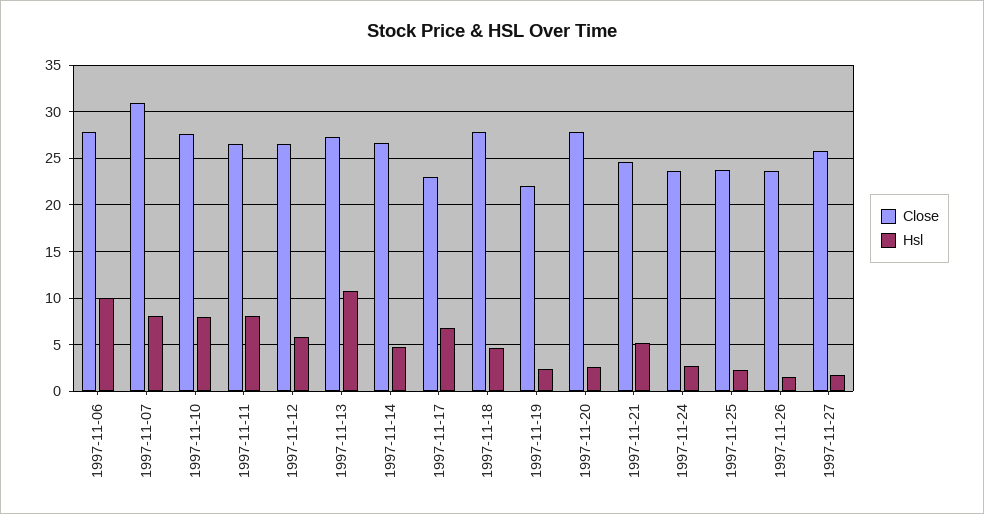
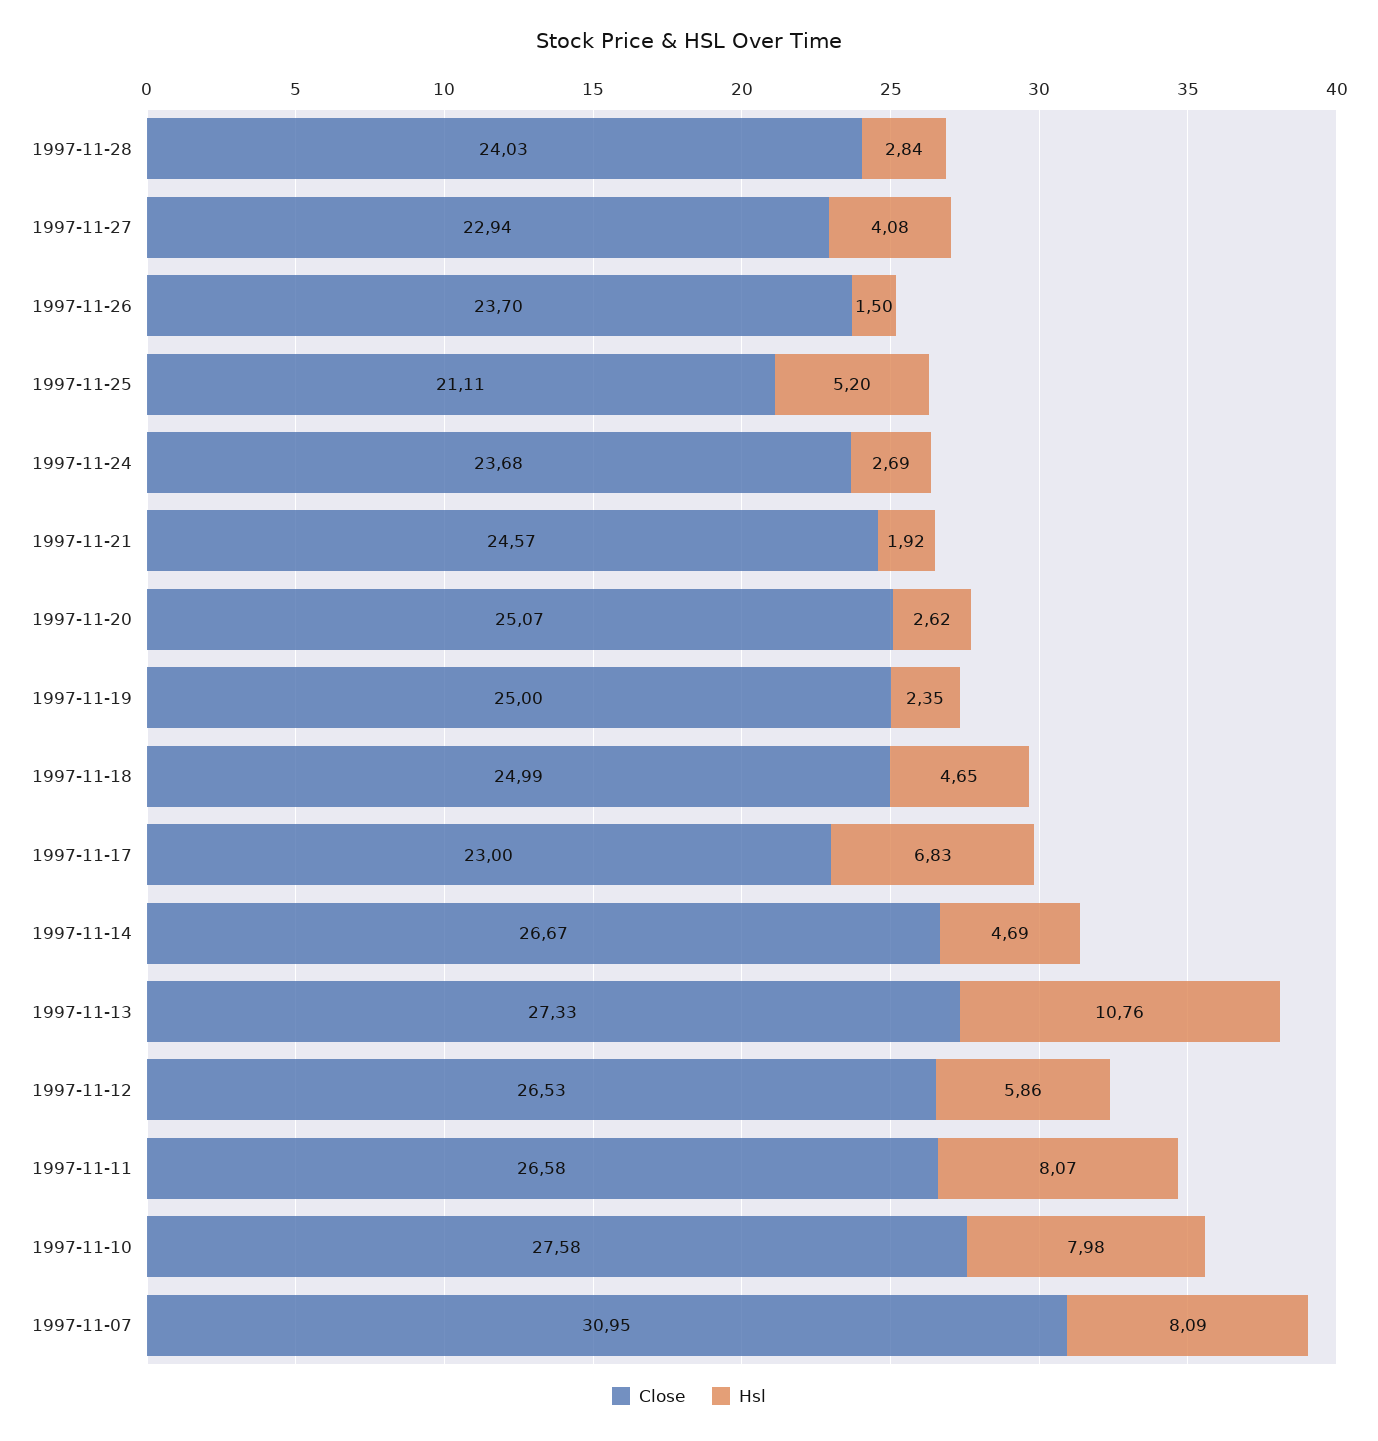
Close, 1997-11-06: 28 -> none
Hsl, 1997-11-06: 10 -> none
Close, 1997-11-18: 28 -> 24.99
Close, 1997-11-19: 22 -> 25
Close, 1997-11-20: 28 -> 25.07
Hsl, 1997-11-21: 5 -> 1.92
Close, 1997-11-25: 24 -> 21.11
Hsl, 1997-11-25: 2 -> 5.2
Close, 1997-11-27: 26 -> 22.94
Hsl, 1997-11-27: 2 -> 4.08
Close, 1997-11-28: none -> 24.03
Hsl, 1997-11-28: none -> 2.84

